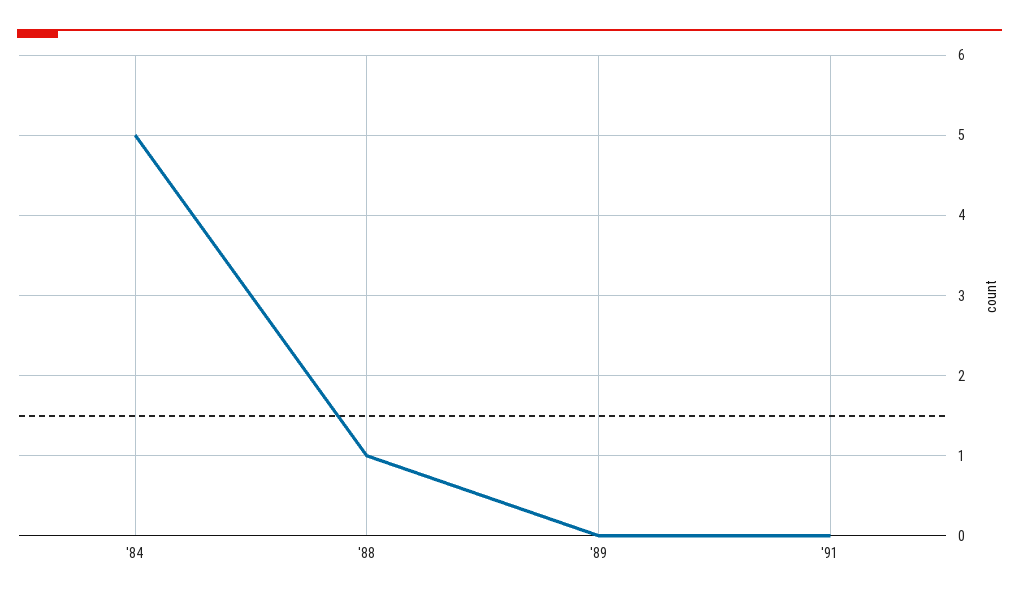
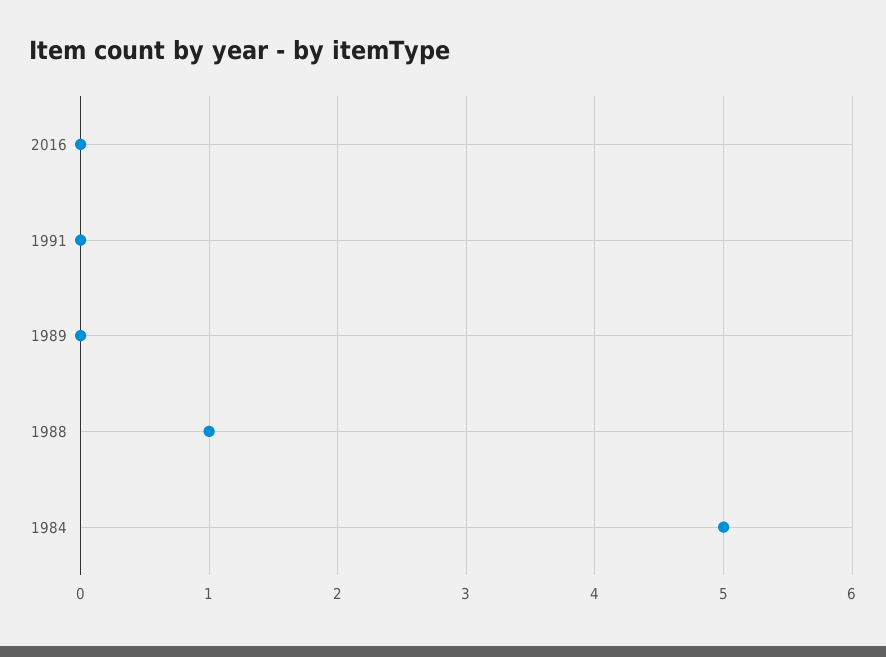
2016: none -> 0

